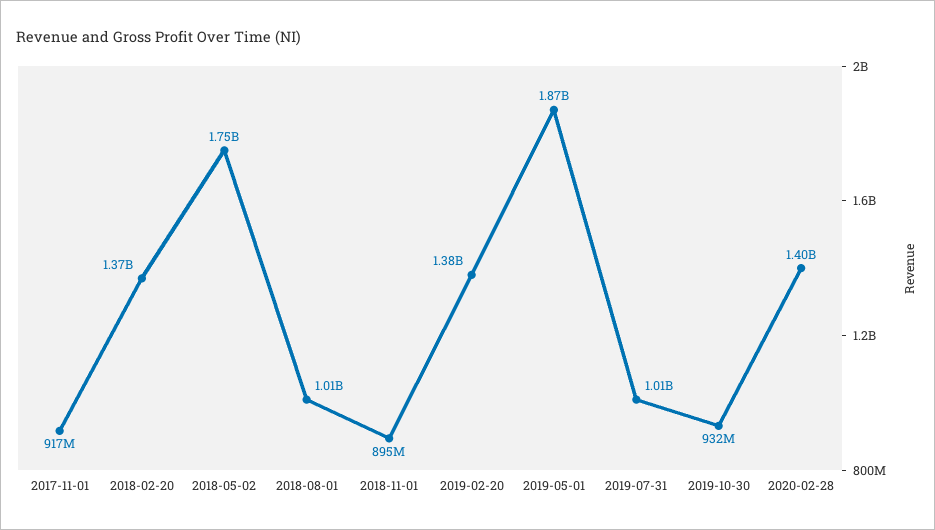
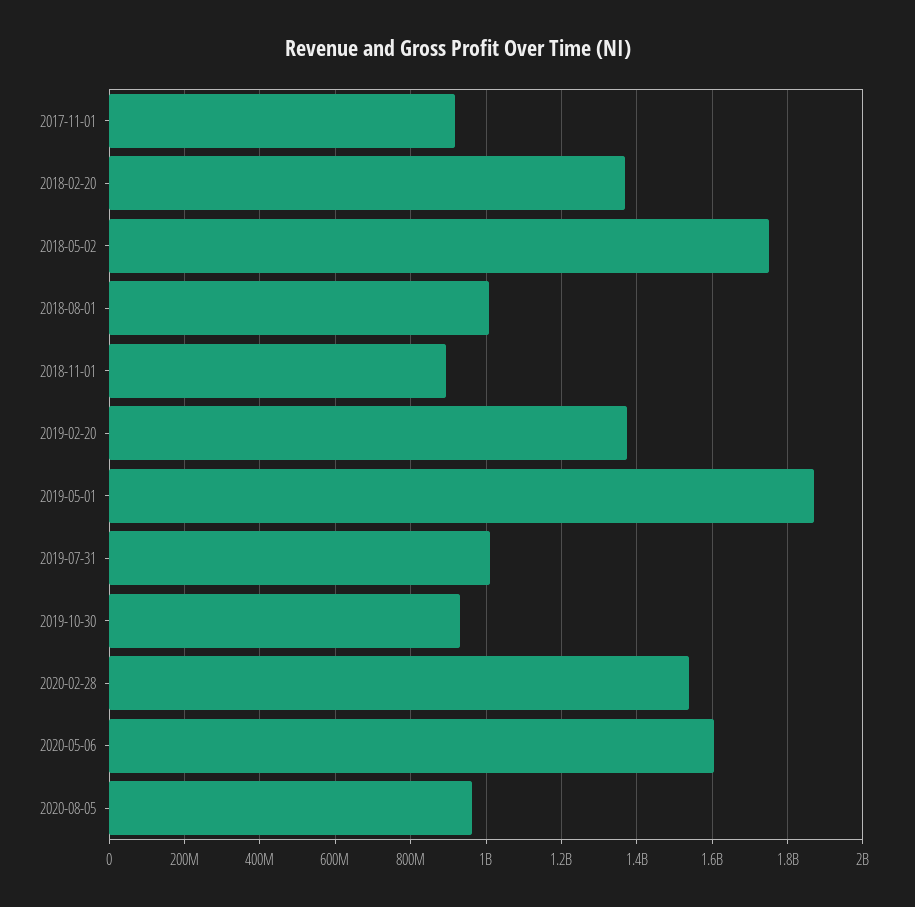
2020-02-28: 1400000000 -> 1540000000
2020-05-06: none -> 1600000000
2020-08-05: none -> 960000000

